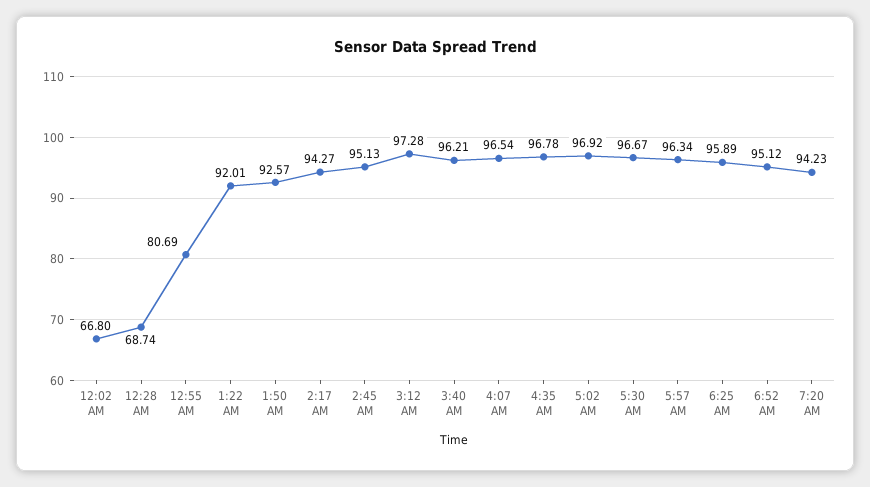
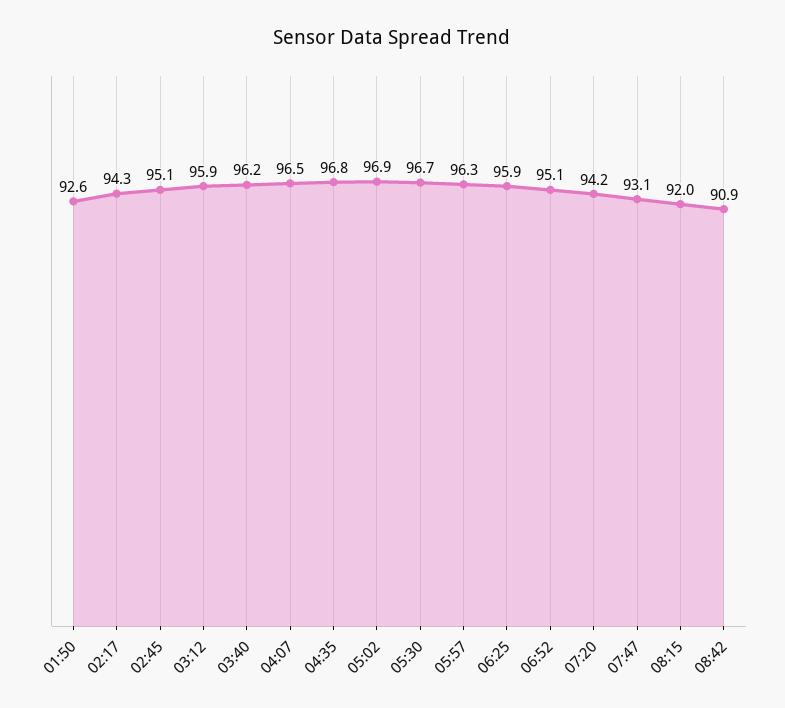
12:02 AM: 66.8 -> none
12:28 AM: 68.74 -> none
12:55 AM: 80.69 -> none
1:22 AM: 92.01 -> none
3:12 AM: 97.28 -> 95.9
07:47: none -> 93.1
08:15: none -> 92
08:42: none -> 90.9

